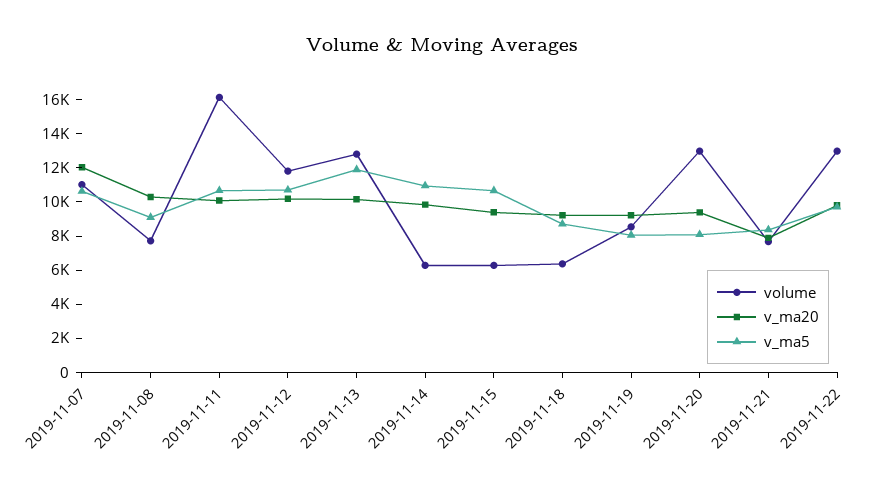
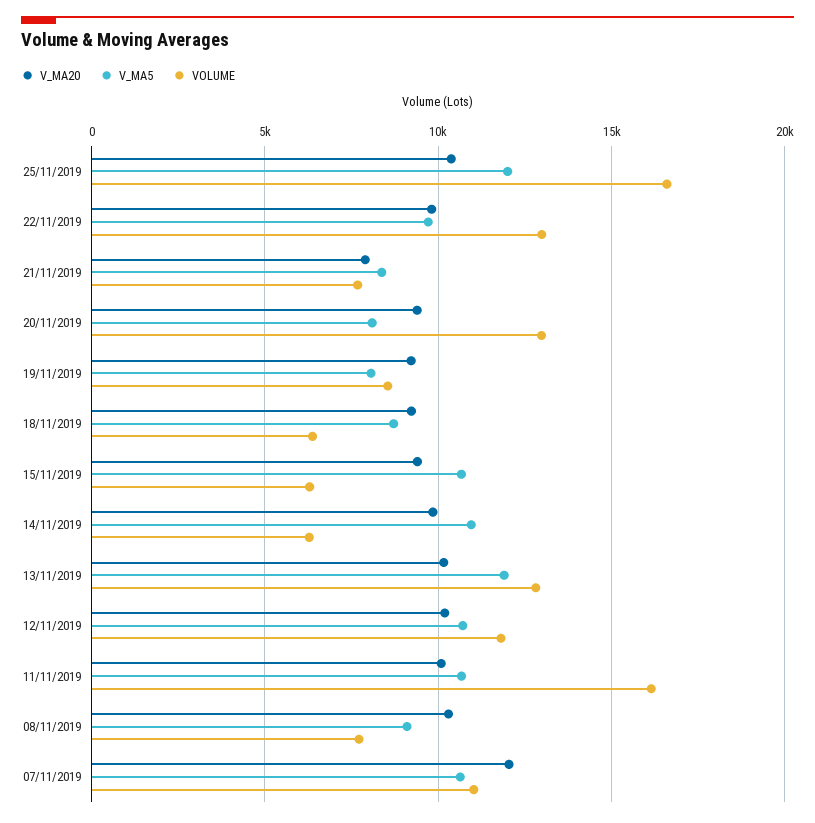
v_ma20, 25/11/2019: none -> 10500
v_ma5, 25/11/2019: none -> 12000
volume, 25/11/2019: none -> 16500

